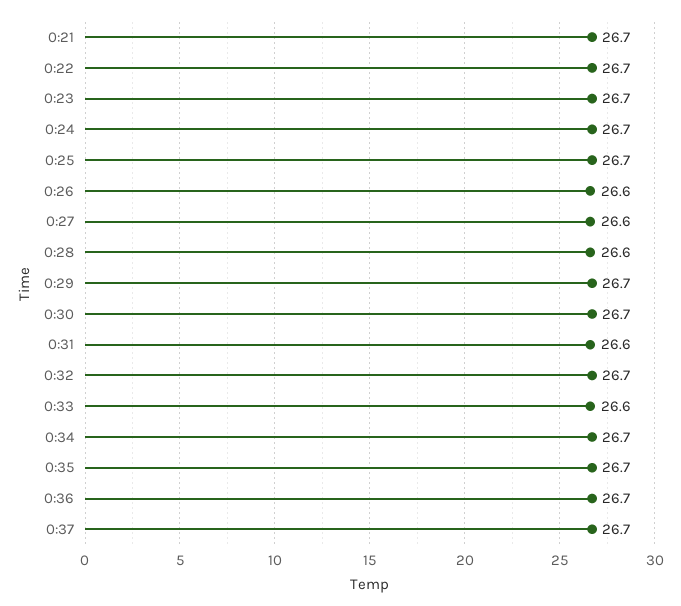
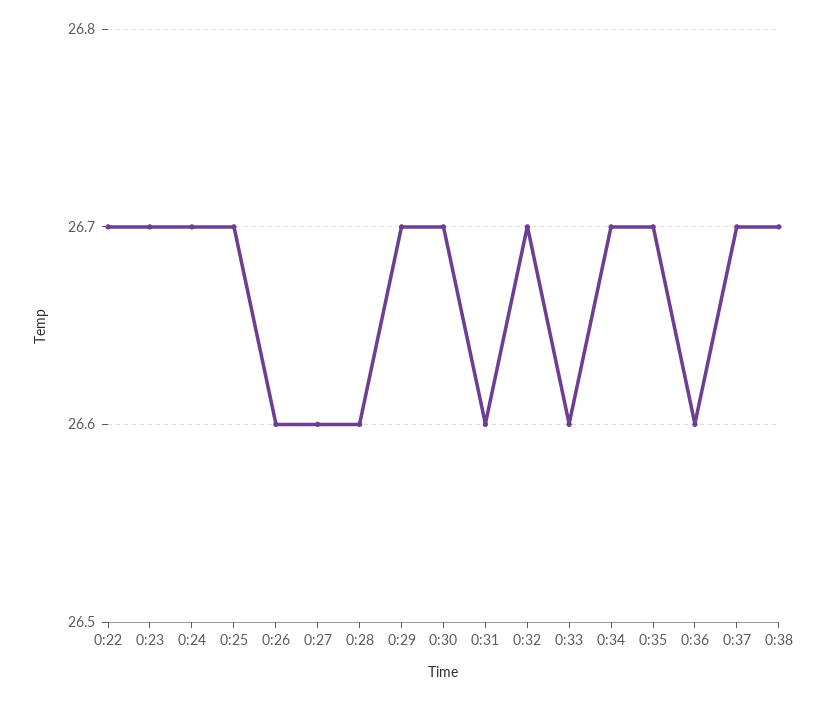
0:21: 26.7 -> none
0:36: 26.7 -> 26.6
0:38: none -> 26.7

